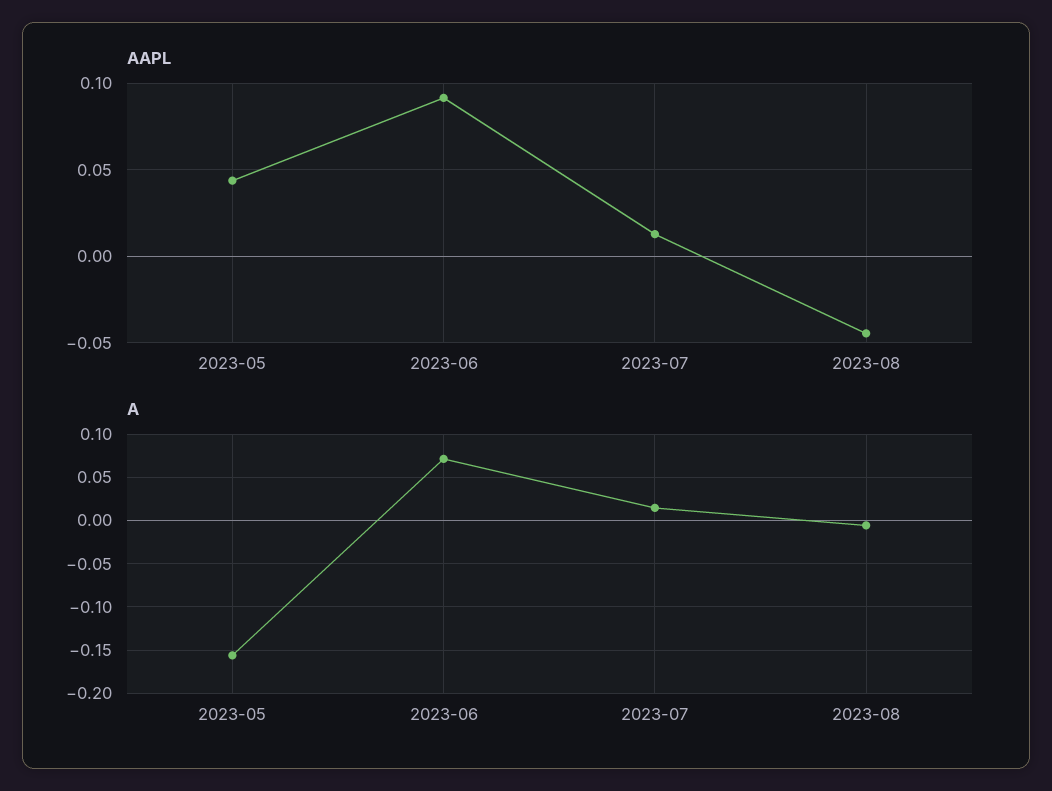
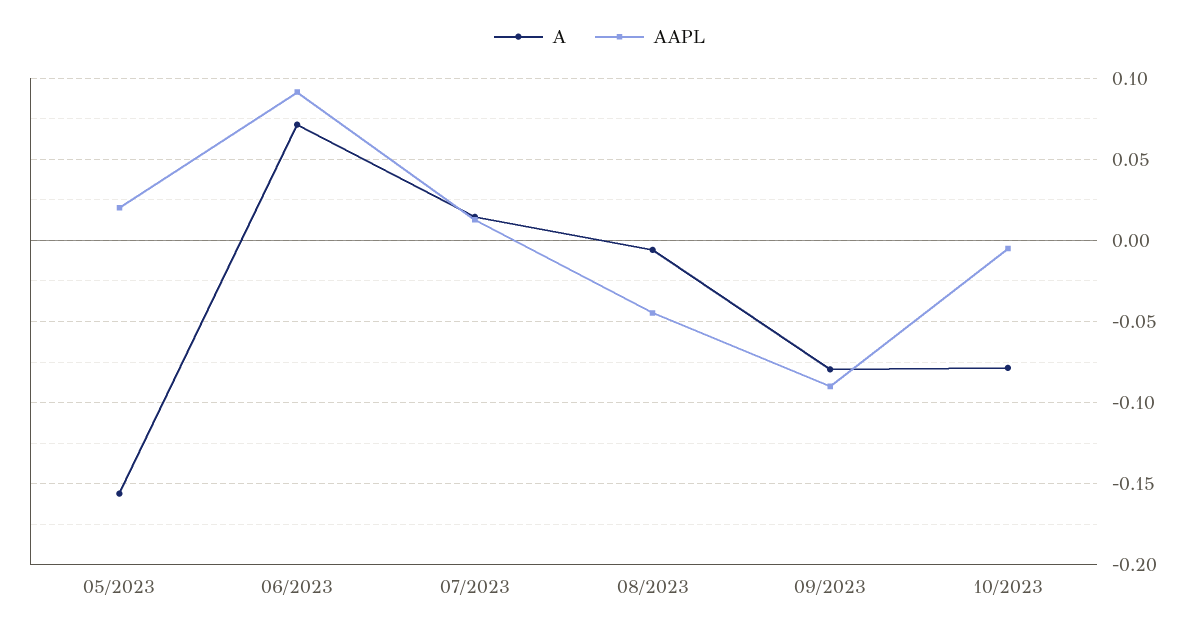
AAPL, 2023-05: 0.045 -> 0.02
A, 09/2023: none -> -0.08
AAPL, 09/2023: none -> -0.09
A, 10/2023: none -> -0.08
AAPL, 10/2023: none -> -0.005

